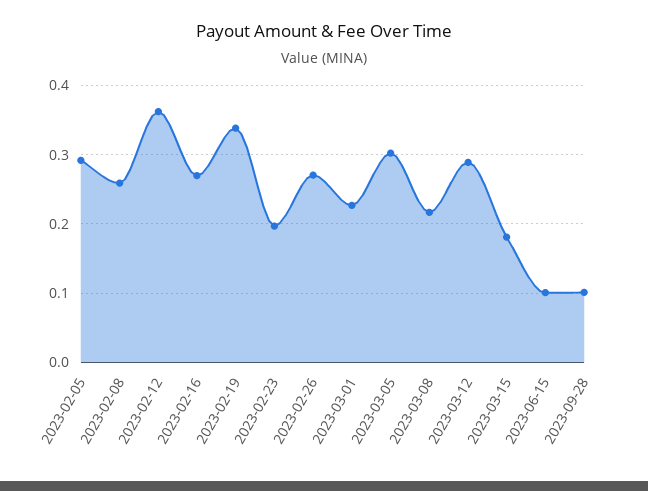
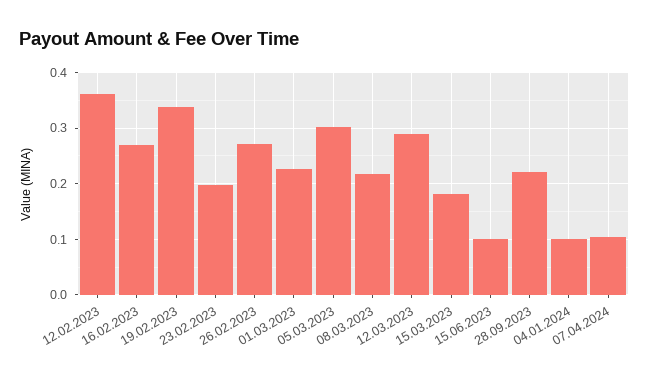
2023-02-05: 0.29 -> none
2023-02-08: 0.26 -> none
2023-09-28: 0.1 -> 0.22
04.01.2024: none -> 0.1
07.04.2024: none -> 0.1

